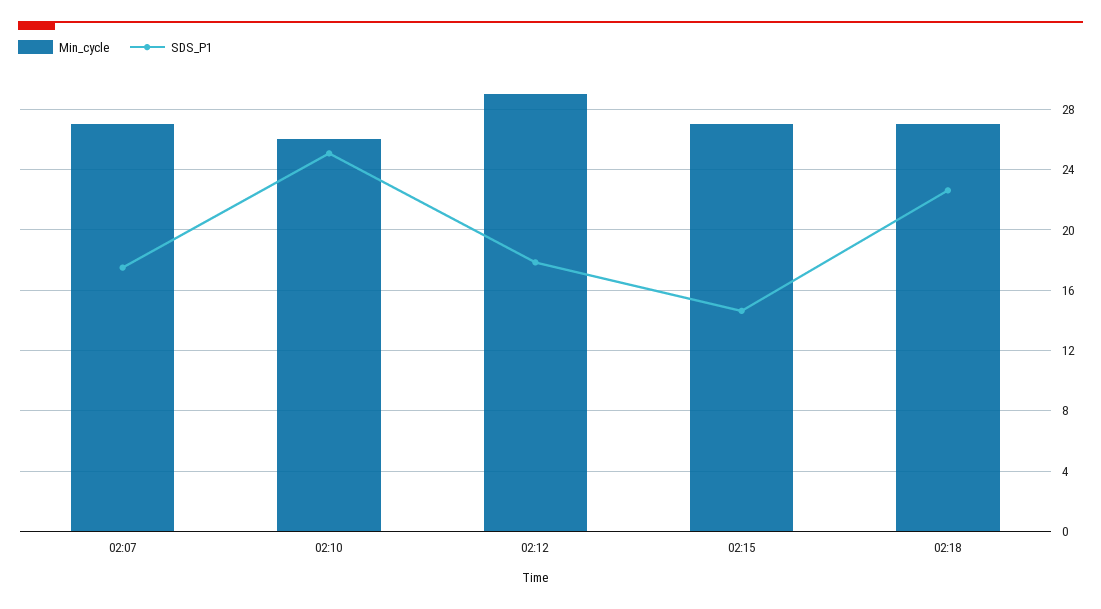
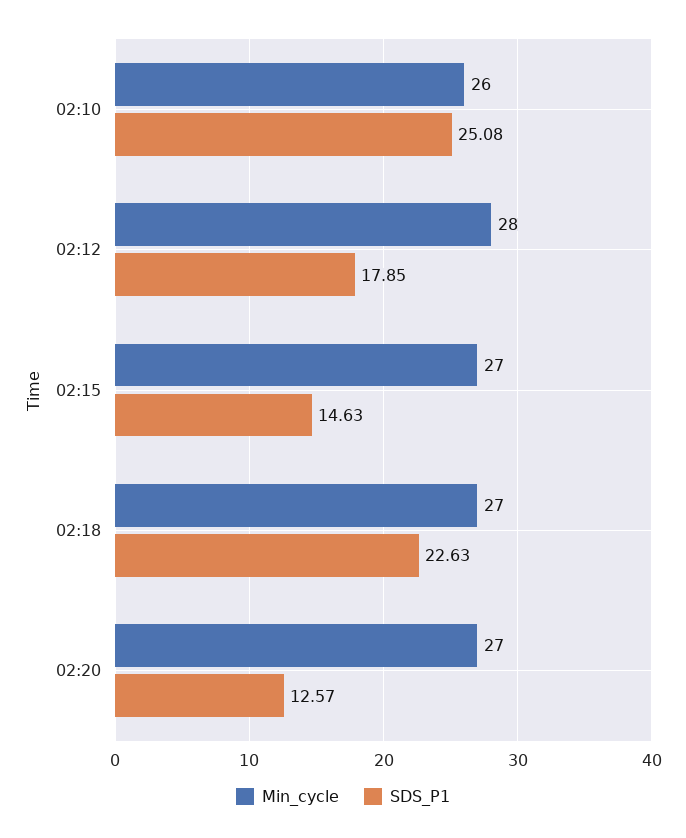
Min_cycle, 02:07: 27 -> none
SDS_P1, 02:07: 17.5 -> none
Min_cycle, 02:12: 29 -> 28
Min_cycle, 02:20: none -> 27
SDS_P1, 02:20: none -> 12.57

